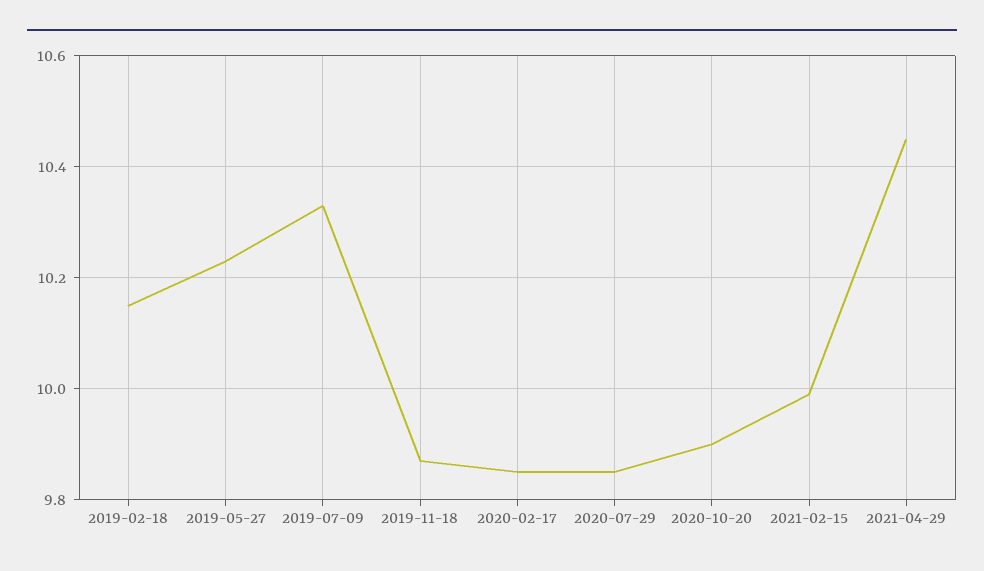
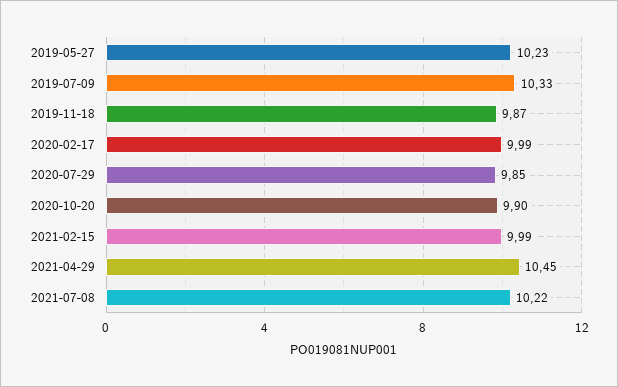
2019-02-18: 10.15 -> none
2020-02-17: 9.85 -> 9.99
2021-07-08: none -> 10.22

